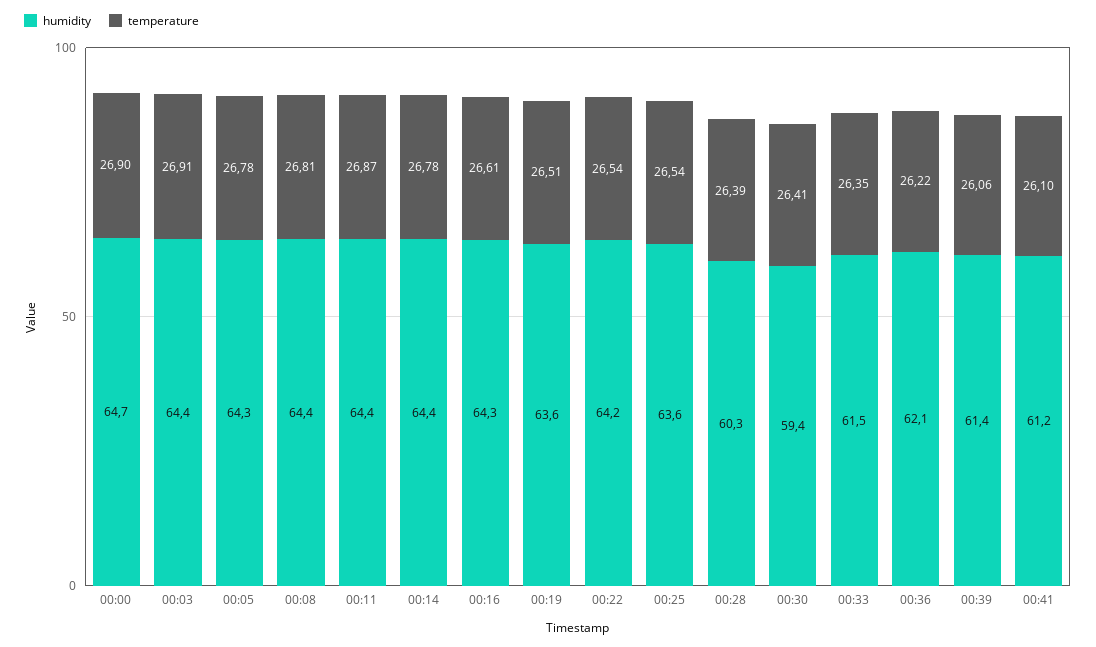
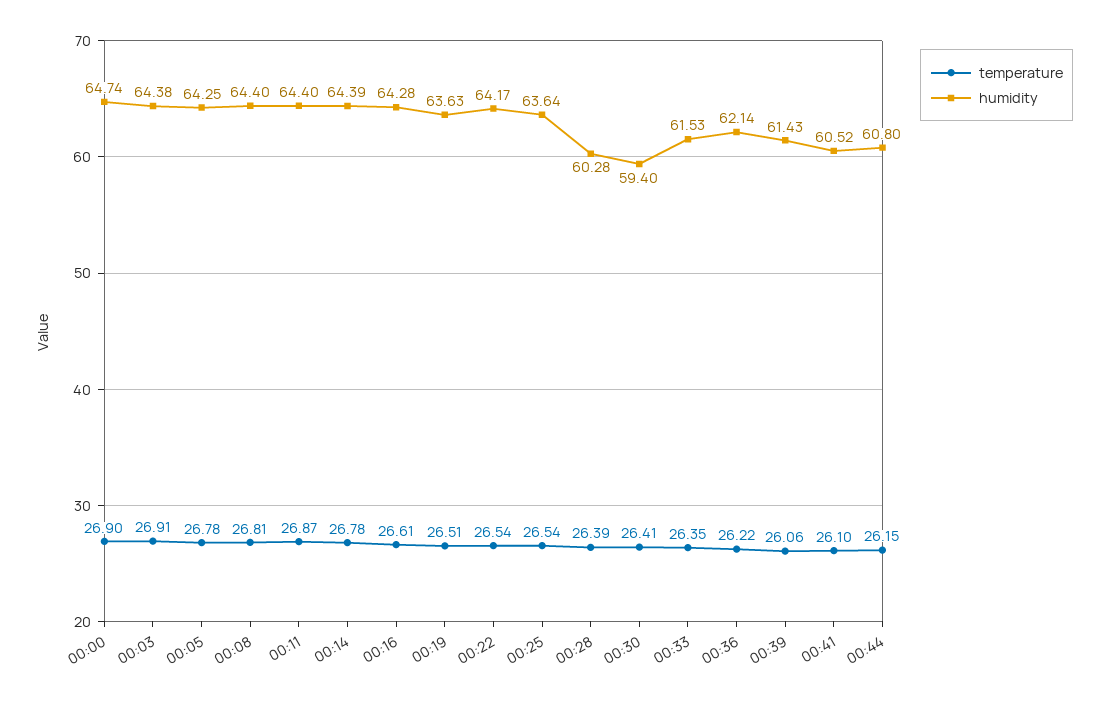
humidity, 00:41: 61.2 -> 60.52
temperature, 00:44: none -> 26.15
humidity, 00:44: none -> 60.8

